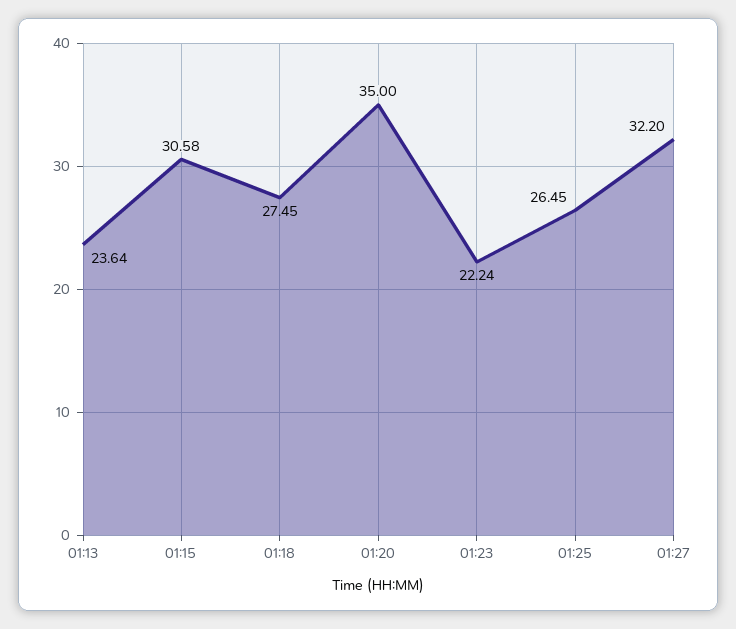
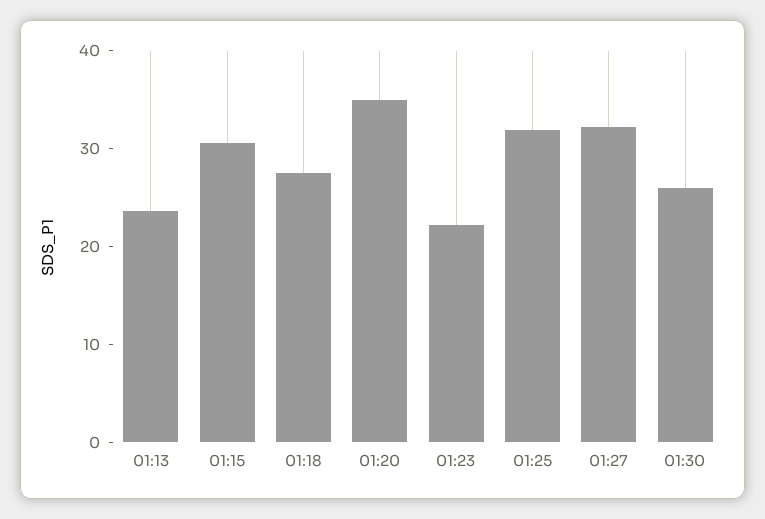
01:25: 26.45 -> 32
01:30: none -> 26

